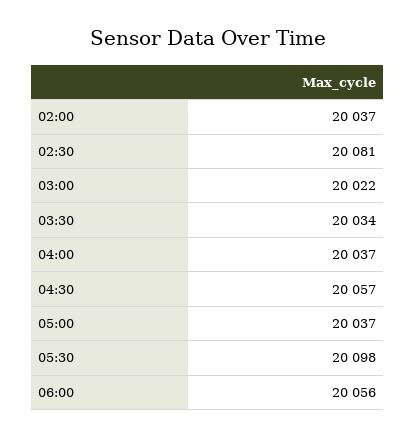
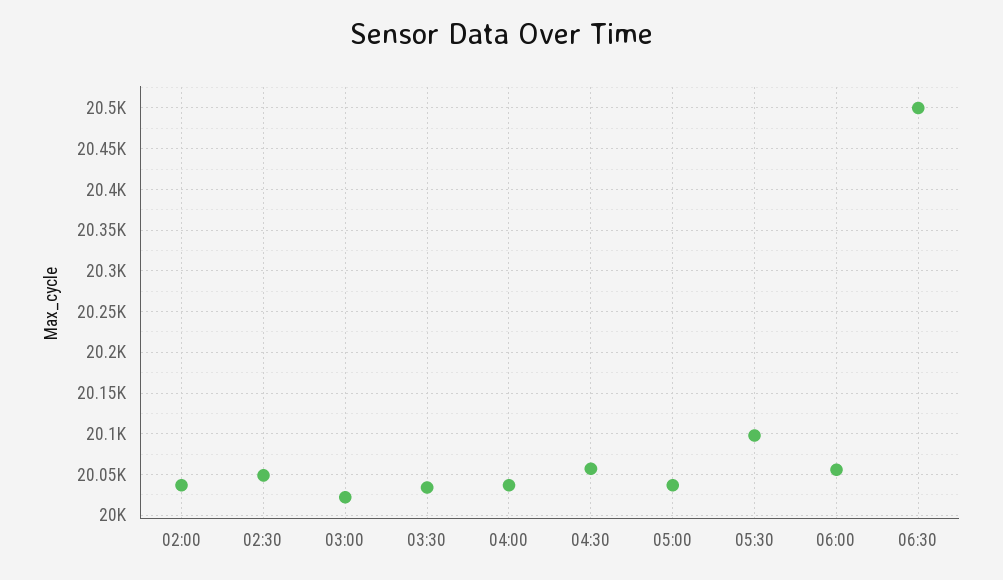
02:30: 20081 -> 20050
06:30: none -> 20500

